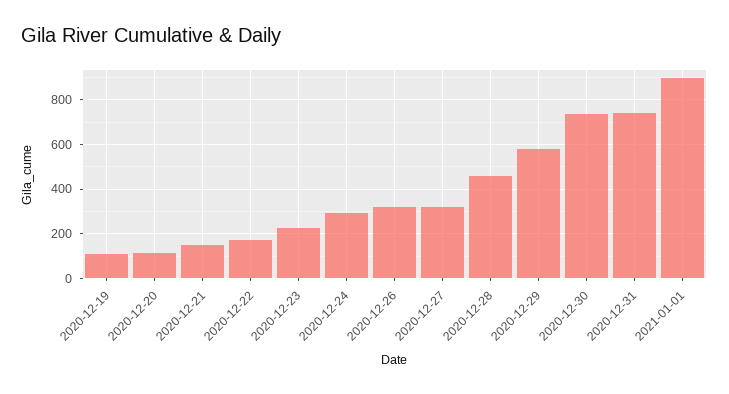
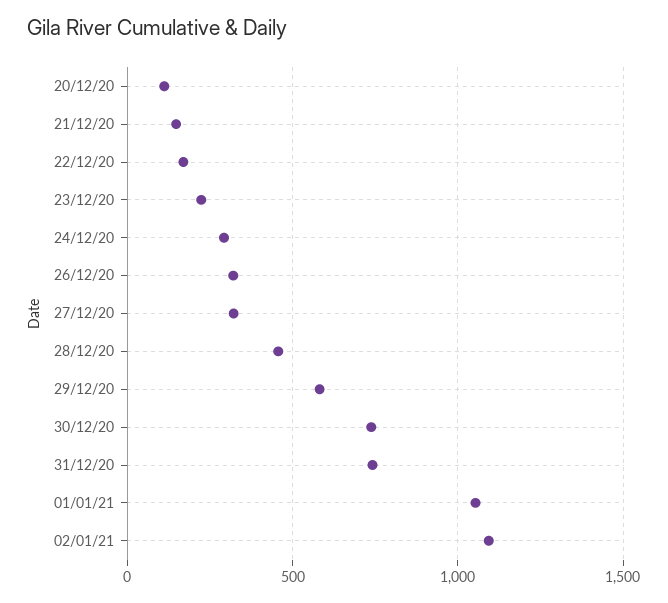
2020-12-19: 100 -> none
2021-01-01: 900 -> 1050
02/01/21: none -> 1100

